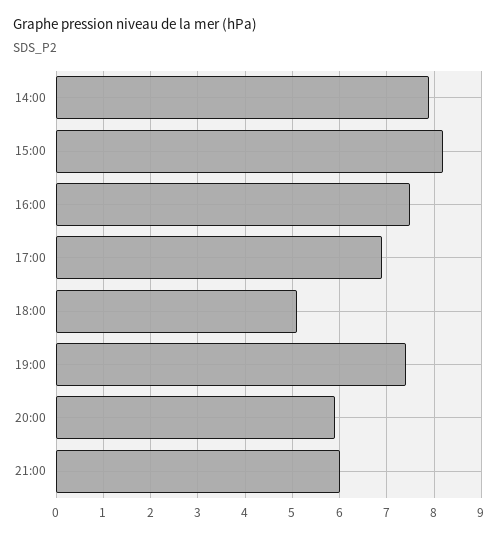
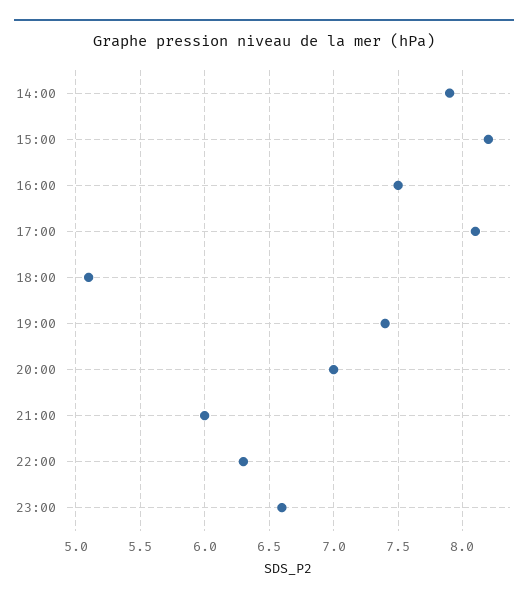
17:00: 7 -> 8.1
20:00: 6 -> 7
22:00: none -> 6.3
23:00: none -> 6.6

